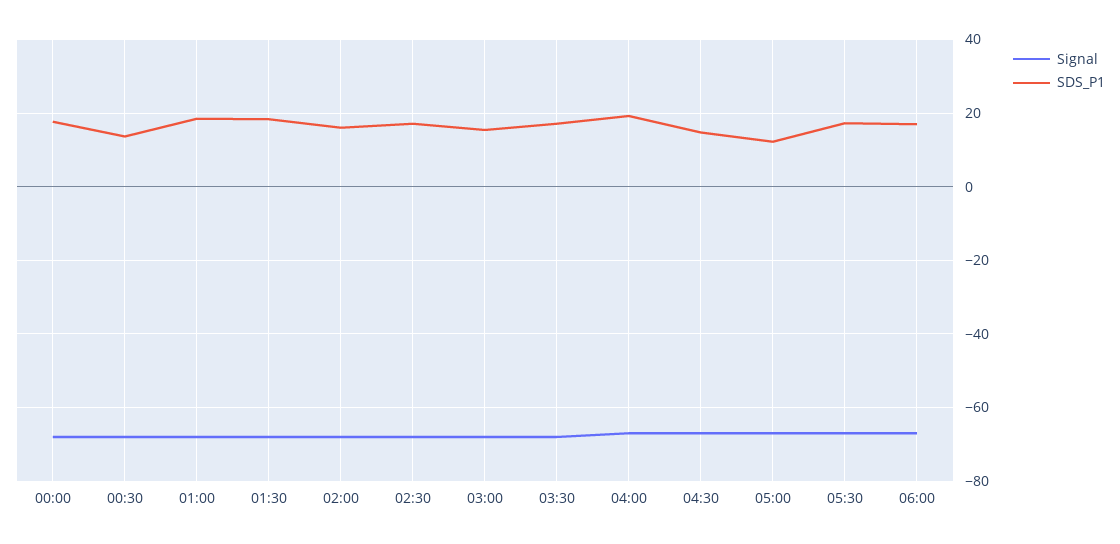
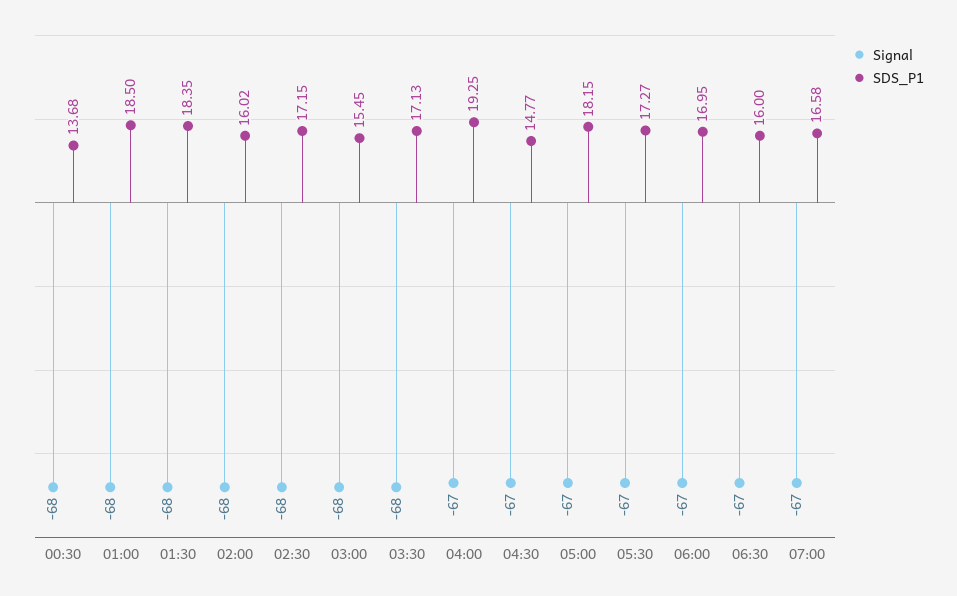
Signal, 00:00: -68 -> none
SDS_P1, 00:00: 18 -> none
SDS_P1, 05:00: 12 -> 18.15
Signal, 06:30: none -> -67
SDS_P1, 06:30: none -> 16
Signal, 07:00: none -> -67
SDS_P1, 07:00: none -> 16.58

